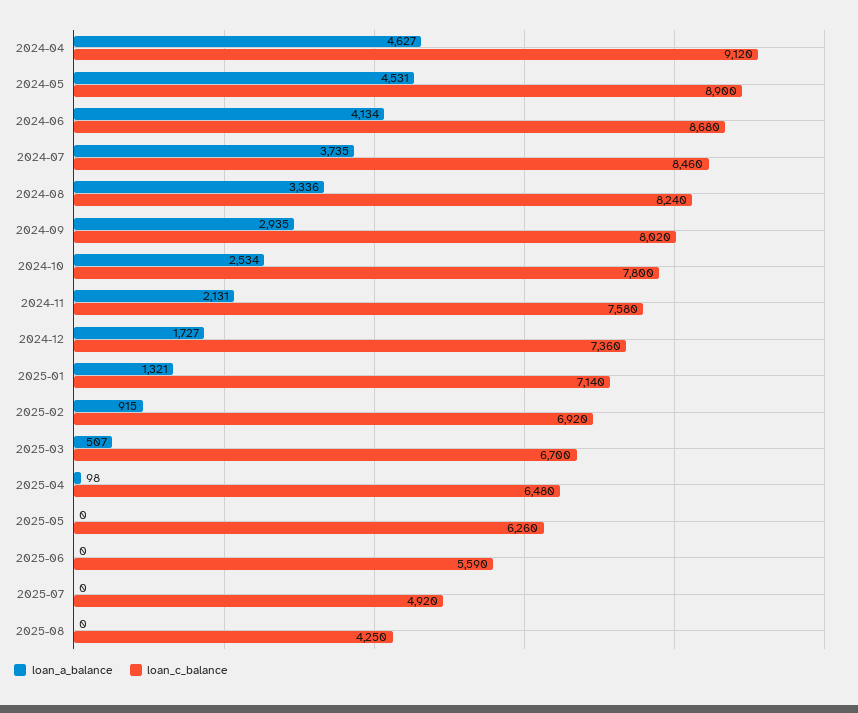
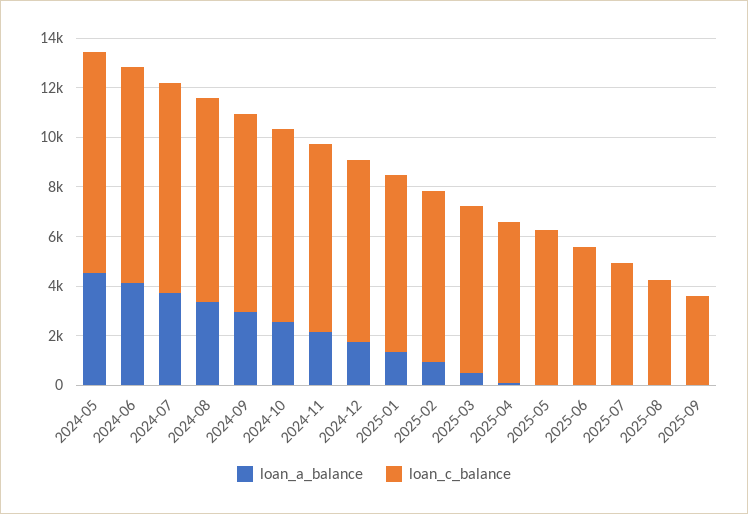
loan_a_balance, 2024-04: 4627 -> none
loan_c_balance, 2024-04: 9120 -> none
loan_a_balance, 2025-09: none -> 0
loan_c_balance, 2025-09: none -> 3500

